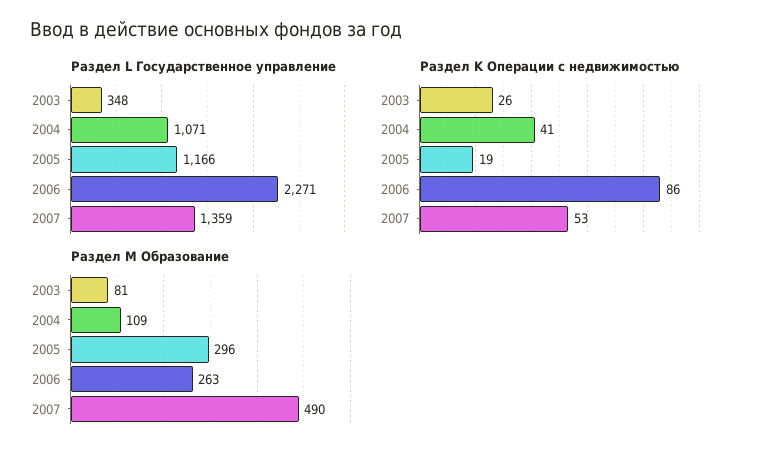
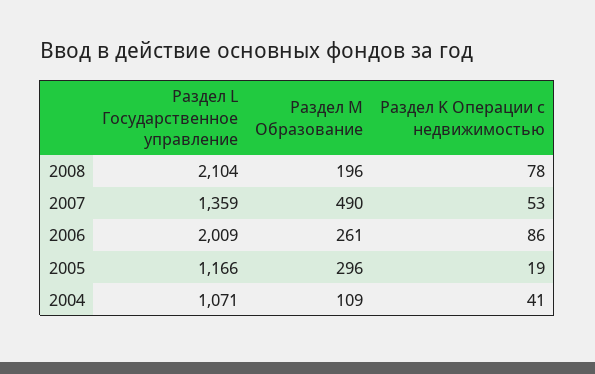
Раздел L Государственное управление, 2003: 348 -> none
Раздел L Государственное управление, 2006: 2271 -> 2009
Раздел K Операции с недвижимостью, 2003: 26 -> none
Раздел M Образование, 2003: 81 -> none
Раздел M Образование, 2006: 263 -> 261
Раздел L Государственное управление, 2008: none -> 2104
Раздел M Образование, 2008: none -> 196
Раздел K Операции с недвижимостью, 2008: none -> 78

